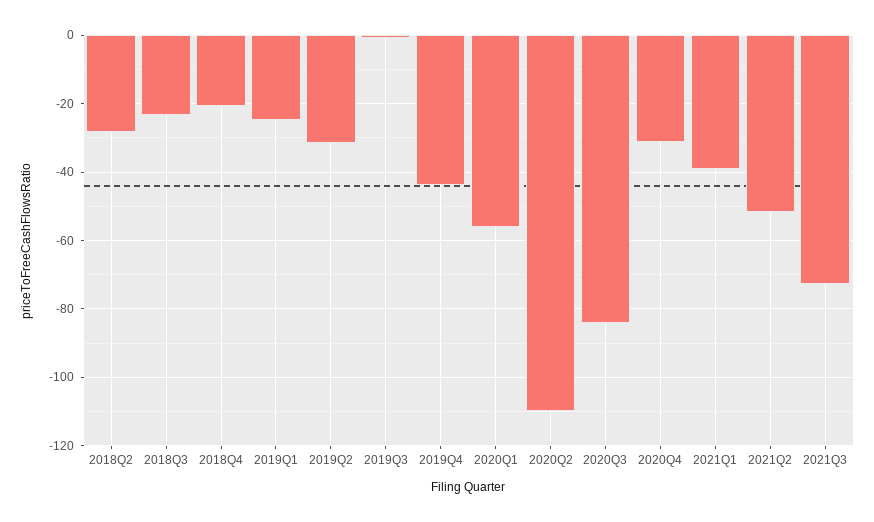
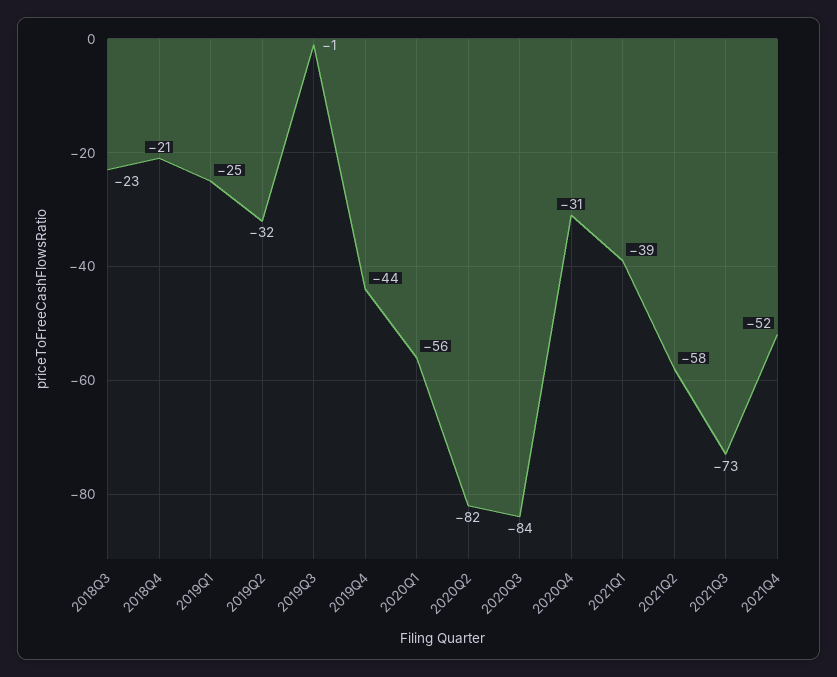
2018Q2: -28 -> none
2020Q2: -110 -> -82
2021Q2: -52 -> -58
2021Q4: none -> -52

